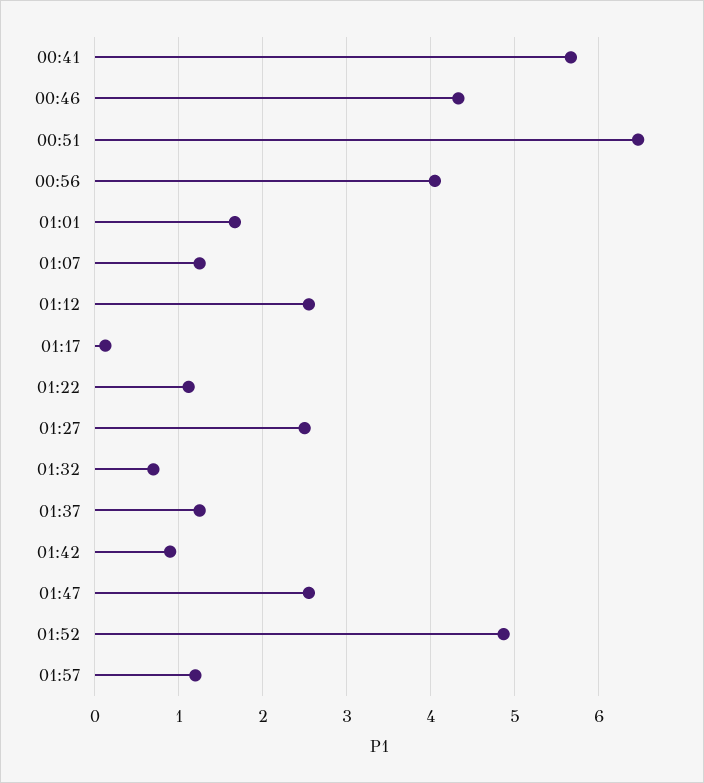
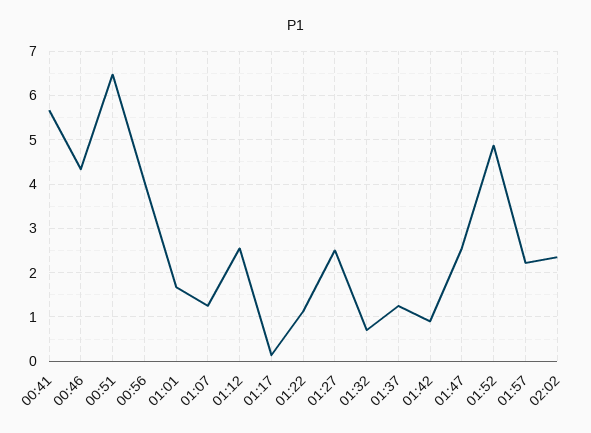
01:57: 1.2 -> 2.2
02:02: none -> 2.4

